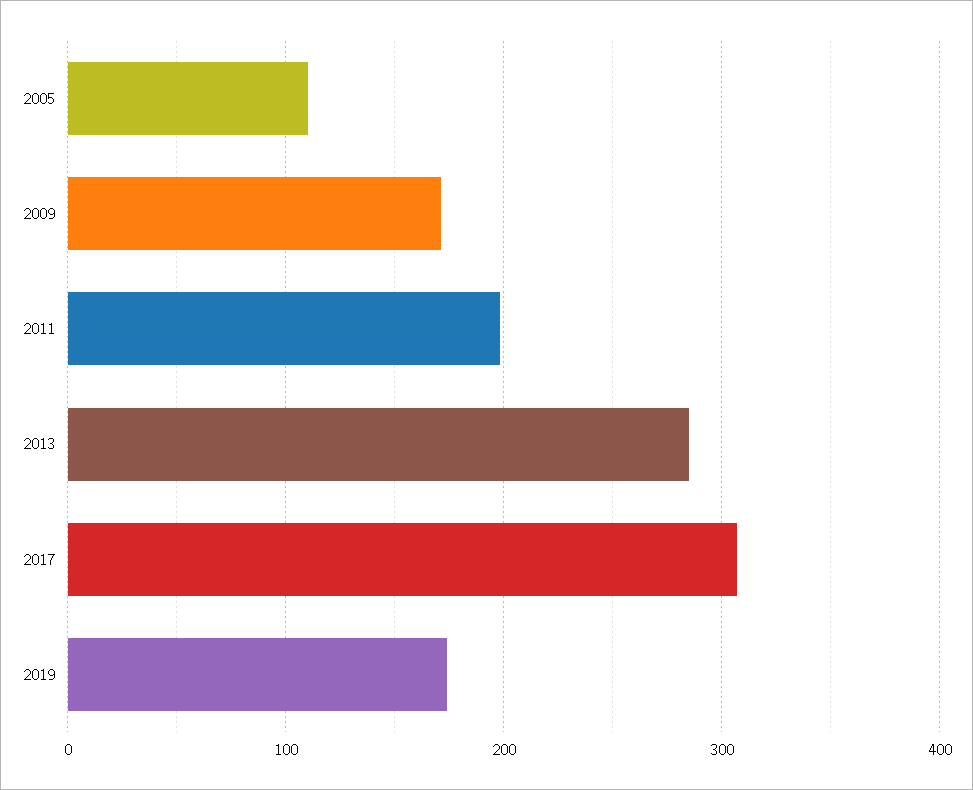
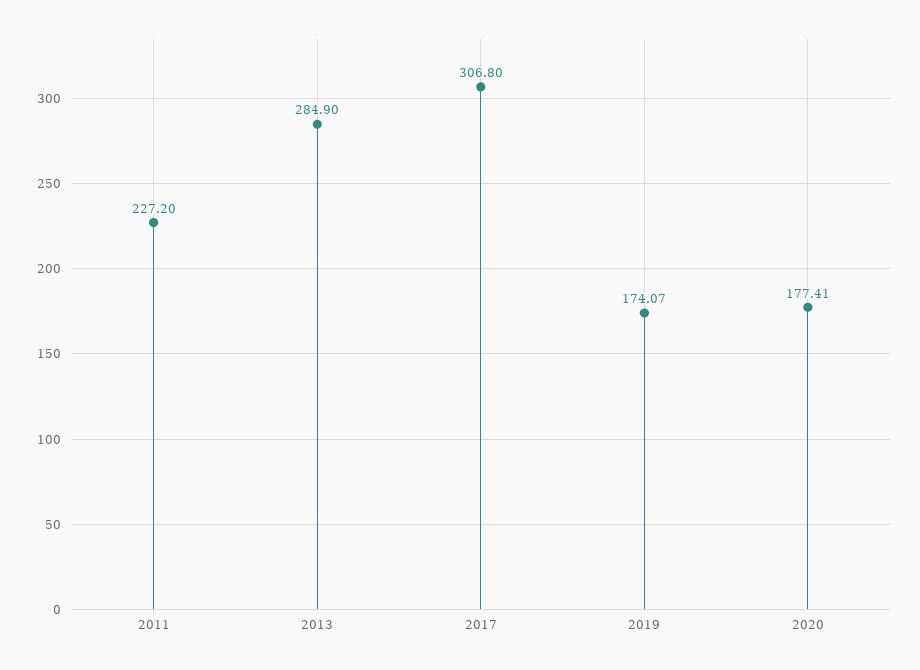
2005: 110 -> none
2009: 170 -> none
2011: 200 -> 227.2
2020: none -> 177.41

